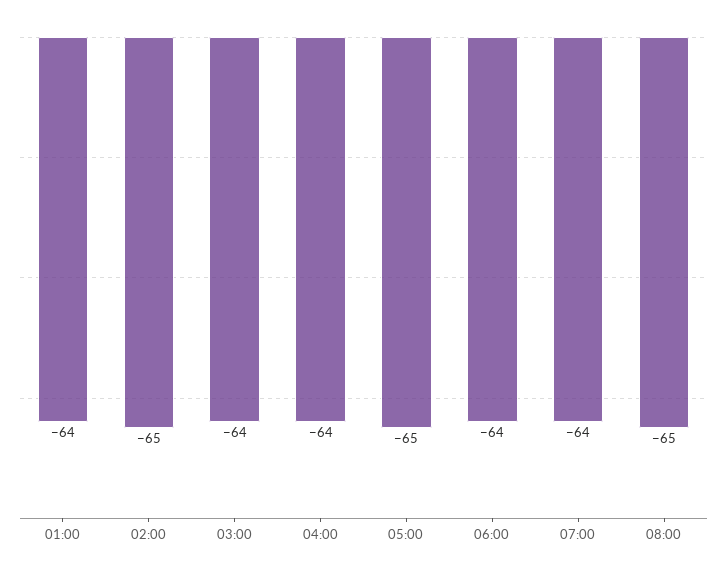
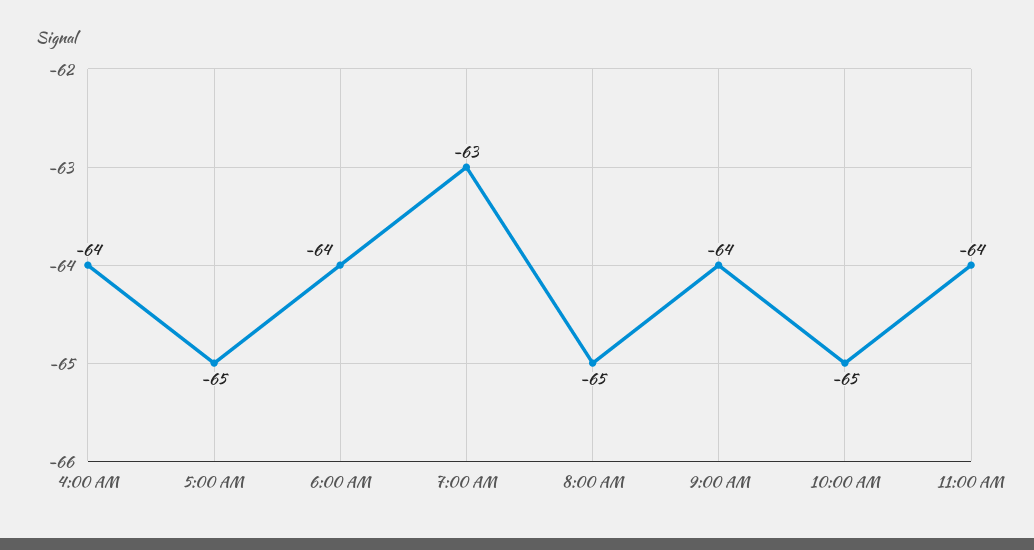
01:00: -64 -> none
02:00: -65 -> none
03:00: -64 -> none
07:00: -64 -> -63
9:00 AM: none -> -64
10:00 AM: none -> -65
11:00 AM: none -> -64

